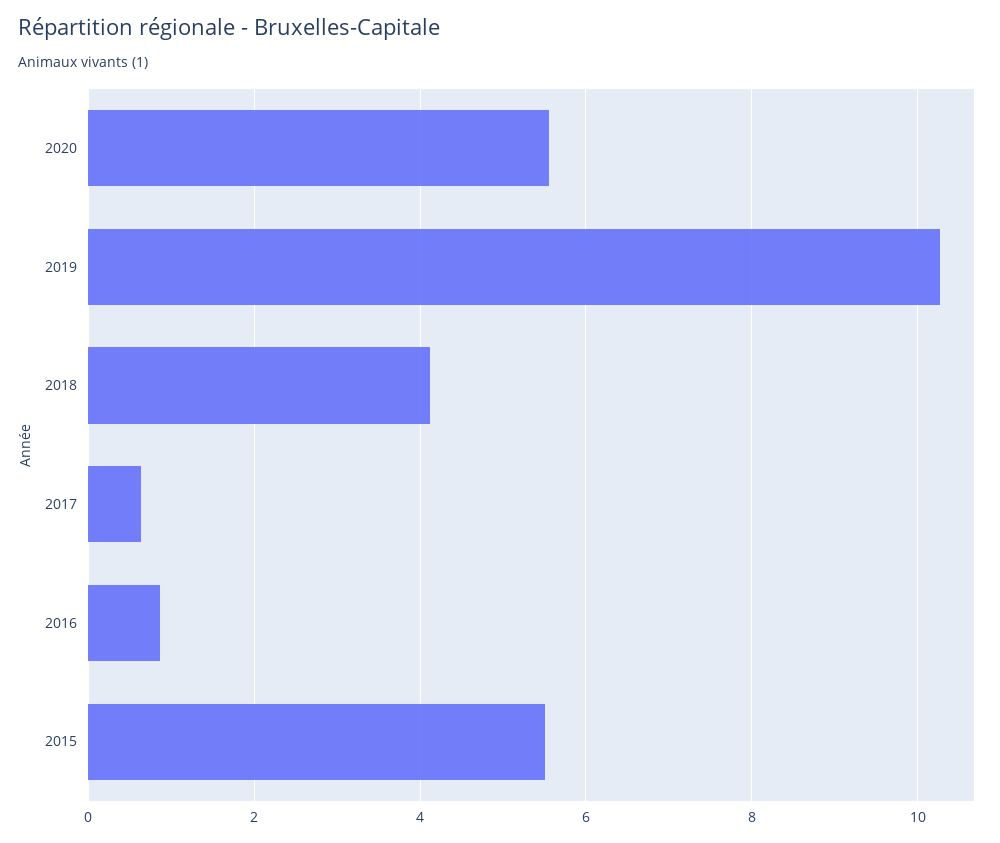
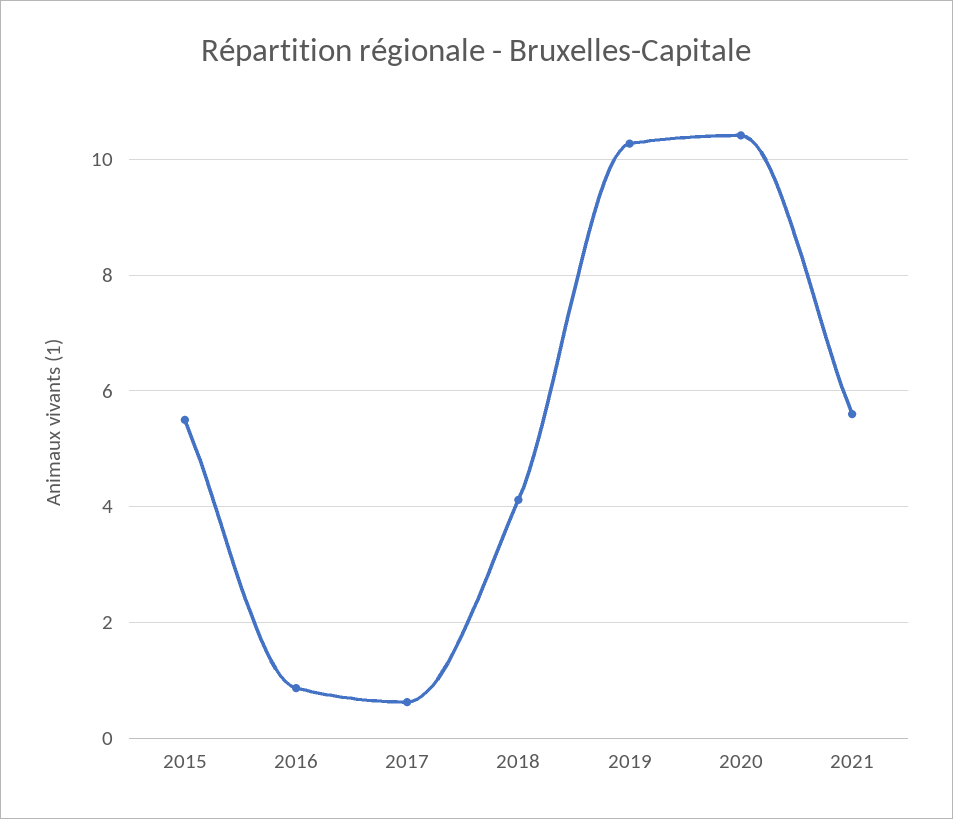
2020: 5.6 -> 10.4
2021: none -> 5.6

